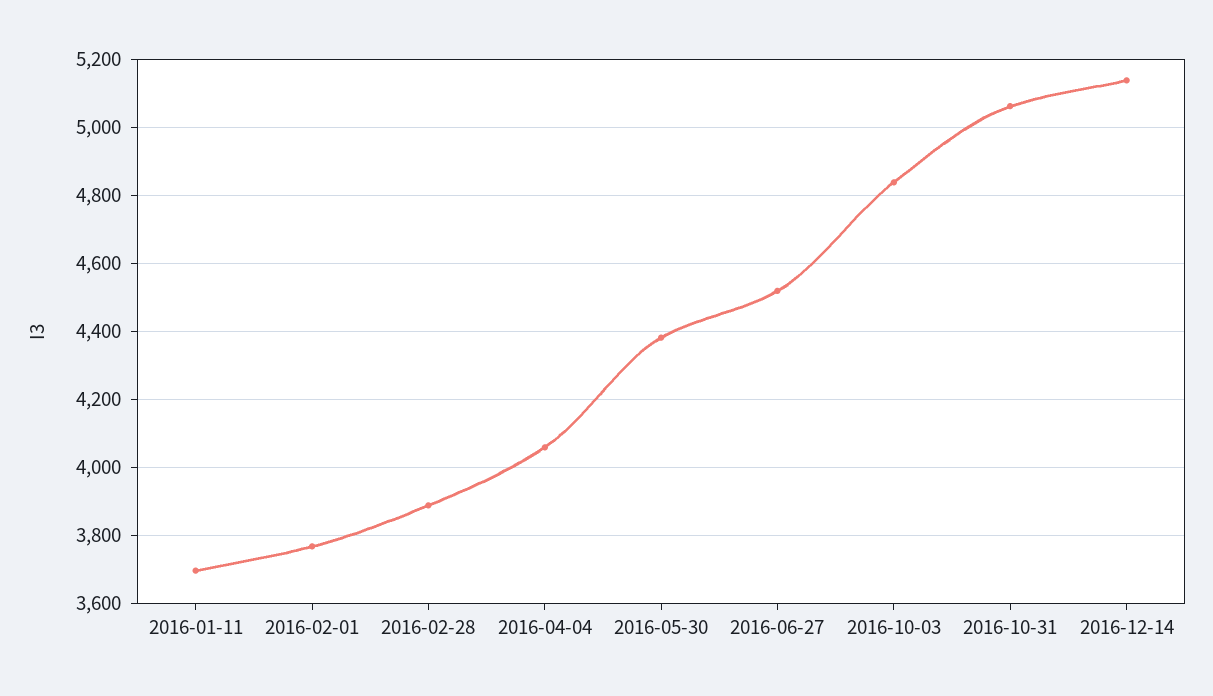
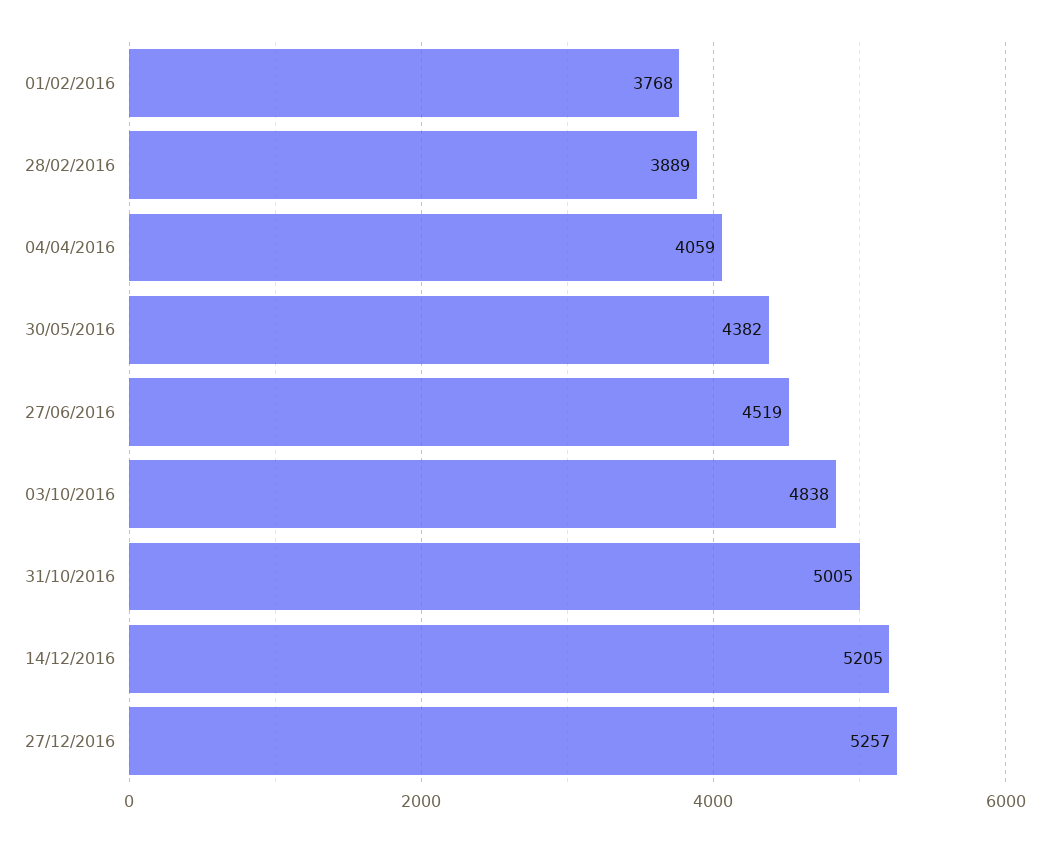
2016-01-11: 3700 -> none
2016-10-31: 5060 -> 5005
2016-12-14: 5140 -> 5205
27/12/2016: none -> 5257

